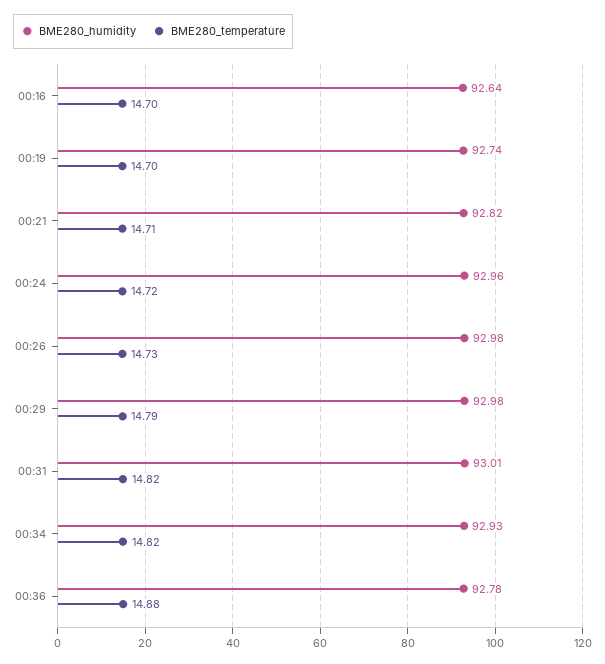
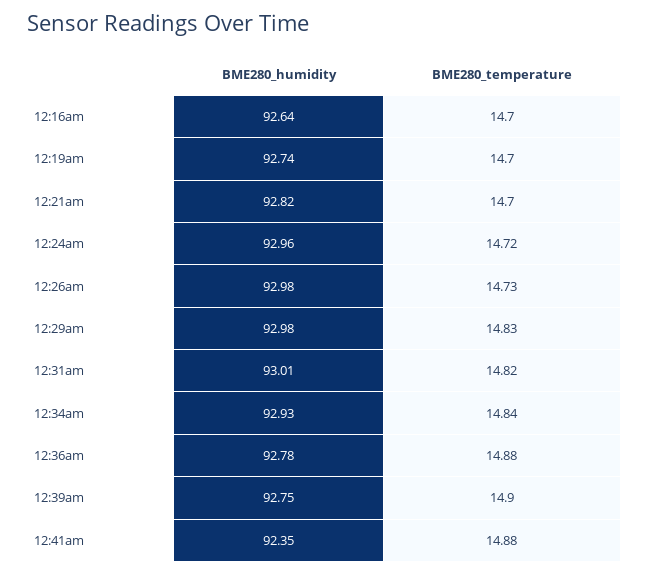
BME280_temperature, 00:21: 14.71 -> 14.7
BME280_temperature, 00:29: 14.79 -> 14.83
BME280_temperature, 00:34: 14.82 -> 14.84
BME280_humidity, 12:39am: none -> 92.75
BME280_temperature, 12:39am: none -> 14.9
BME280_humidity, 12:41am: none -> 92.35
BME280_temperature, 12:41am: none -> 14.88

